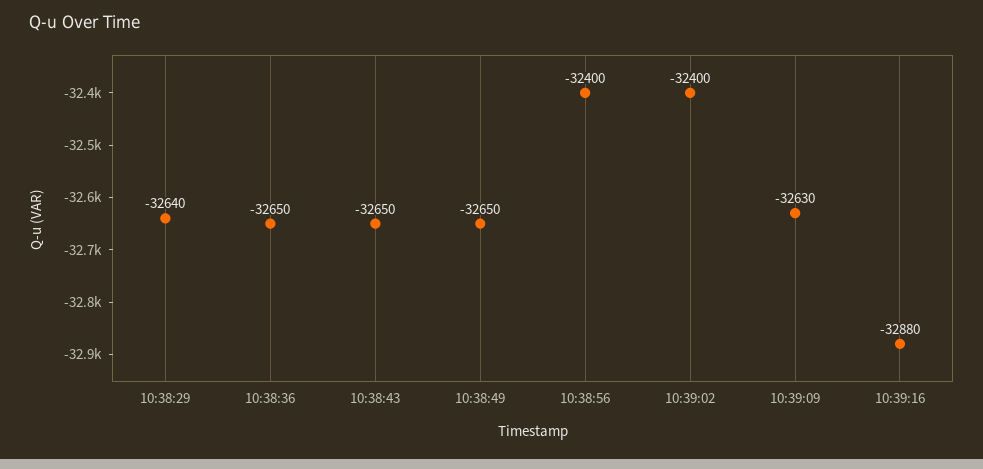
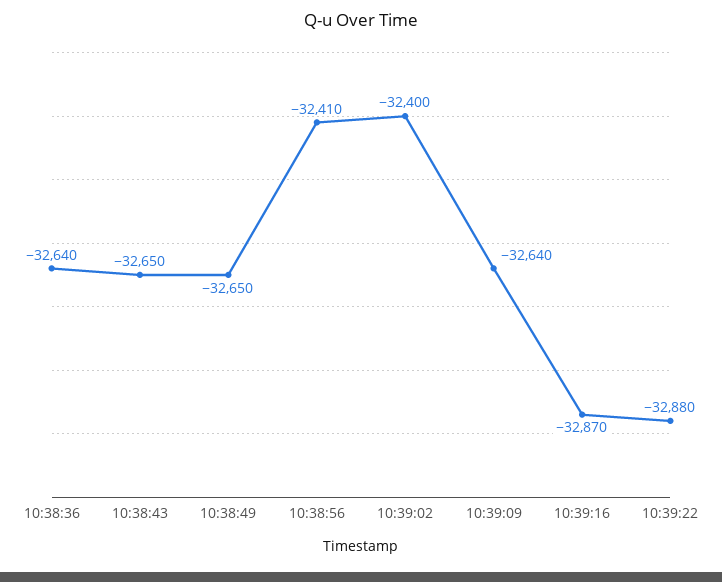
10:38:29: -32640 -> none
10:38:36: -32650 -> -32640
10:38:56: -32400 -> -32410
10:39:09: -32630 -> -32640
10:39:16: -32880 -> -32870
10:39:22: none -> -32880

